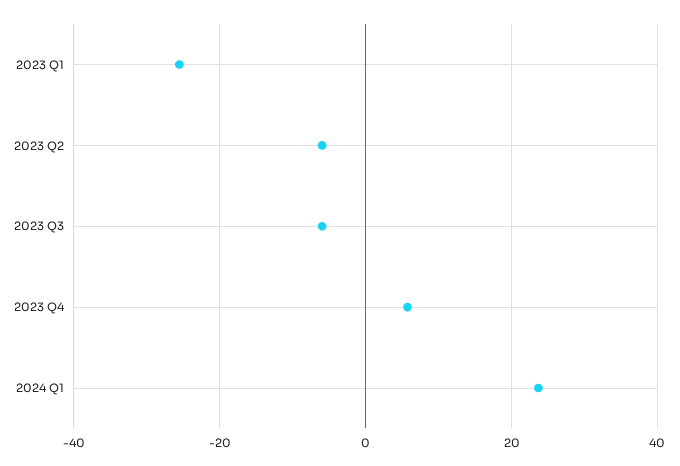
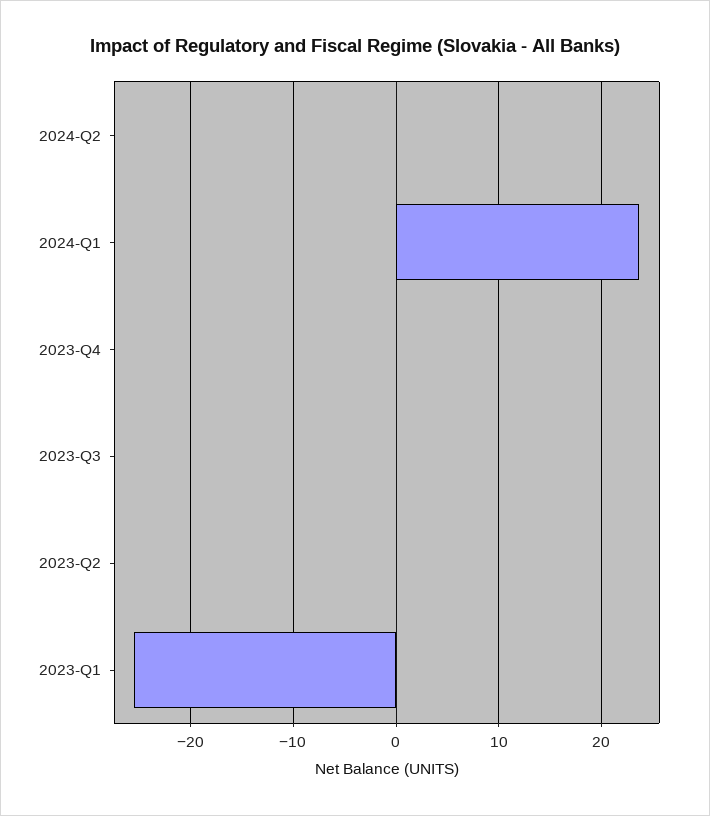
2023 Q2: -6 -> 0
2023 Q3: -6 -> 0
2023 Q4: 6 -> 0
2024-Q2: none -> 0

